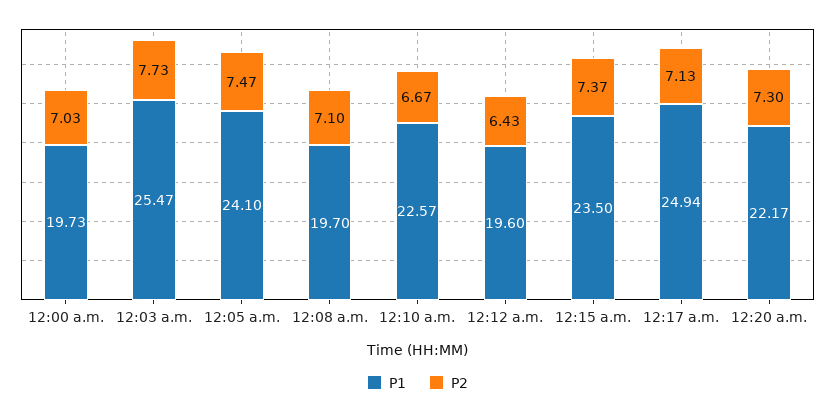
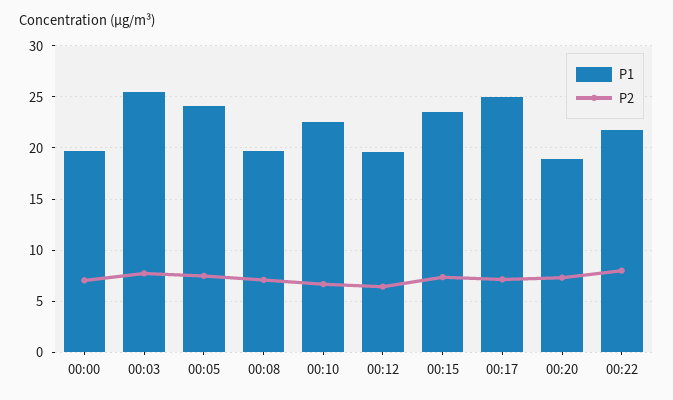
P1, 12:20 a.m.: 22.17 -> 19
P1, 00:22: none -> 22
P2, 00:22: none -> 8

